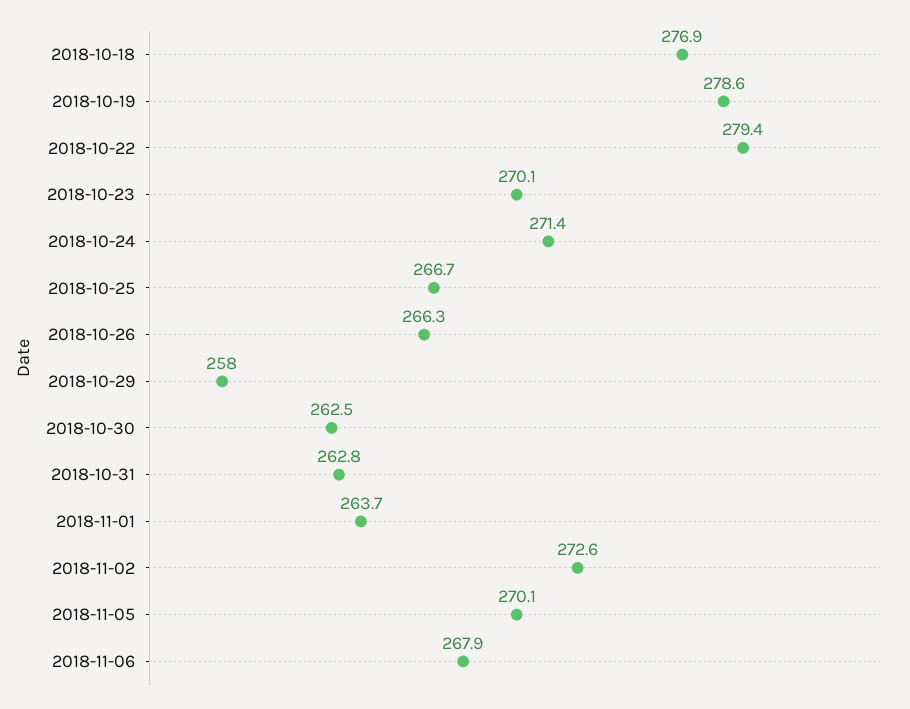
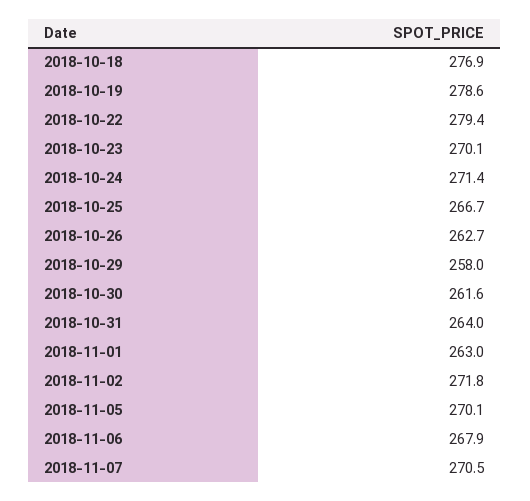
2018-10-26: 266.3 -> 262.7
2018-10-30: 262.5 -> 261.6
2018-10-31: 262.8 -> 264
2018-11-01: 263.7 -> 263
2018-11-02: 272.6 -> 271.8
2018-11-07: none -> 270.5

